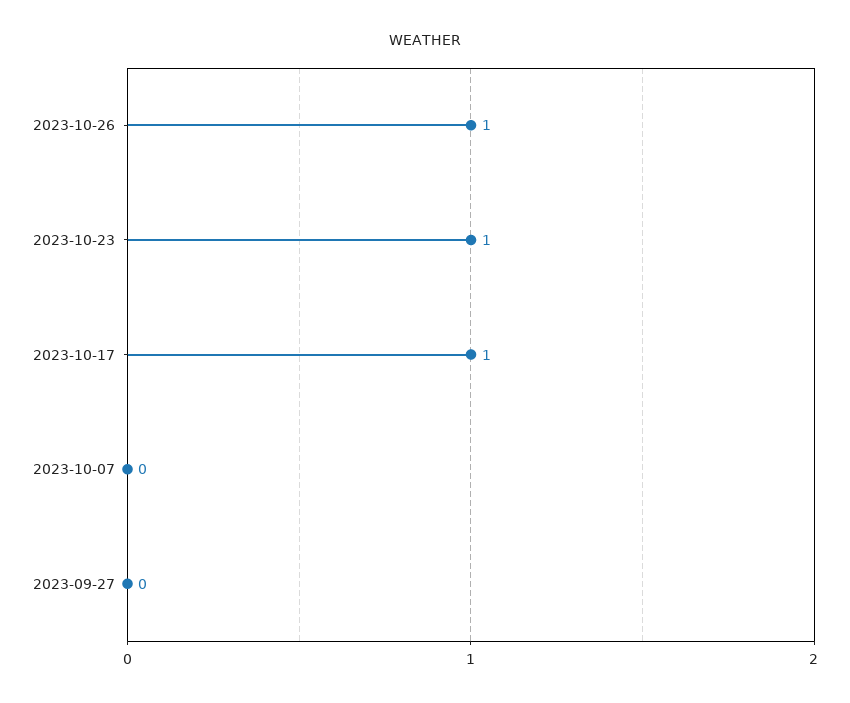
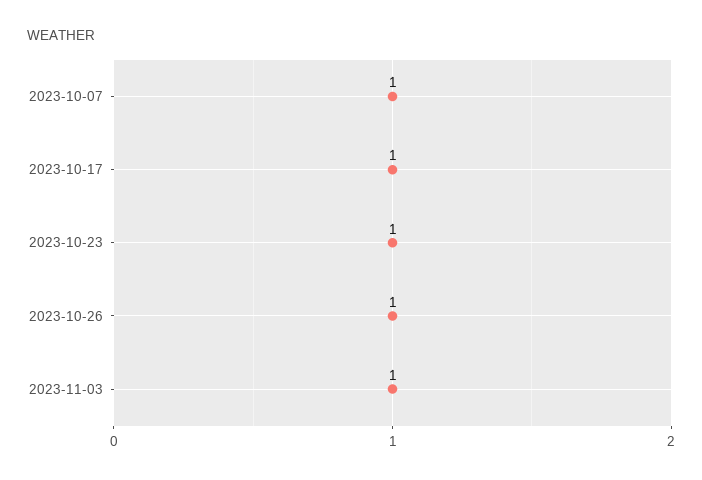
2023-10-07: 0 -> 1
2023-09-27: 0 -> none
2023-11-03: none -> 1

